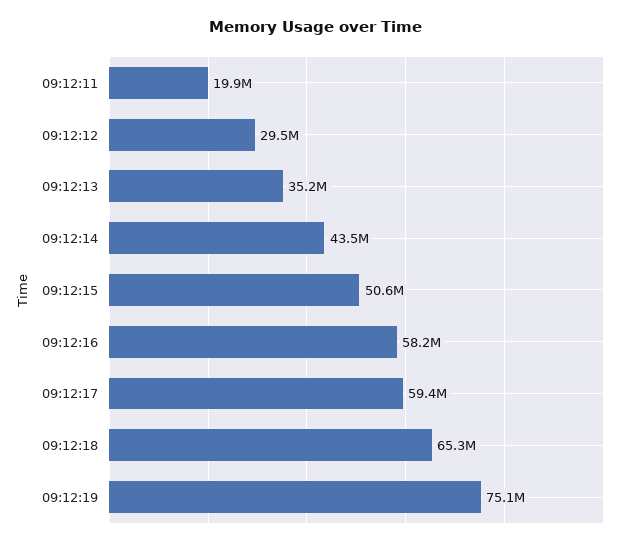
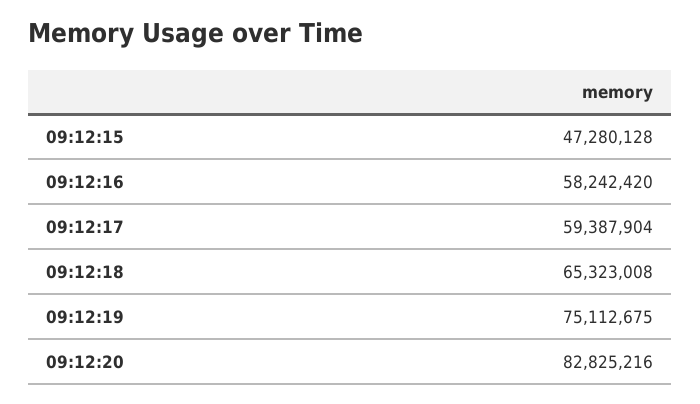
09:12:11: 19900000 -> none
09:12:12: 29500000 -> none
09:12:13: 35200000 -> none
09:12:14: 43500000 -> none
09:12:15: 50600000 -> 47280128
09:12:20: none -> 82825216

